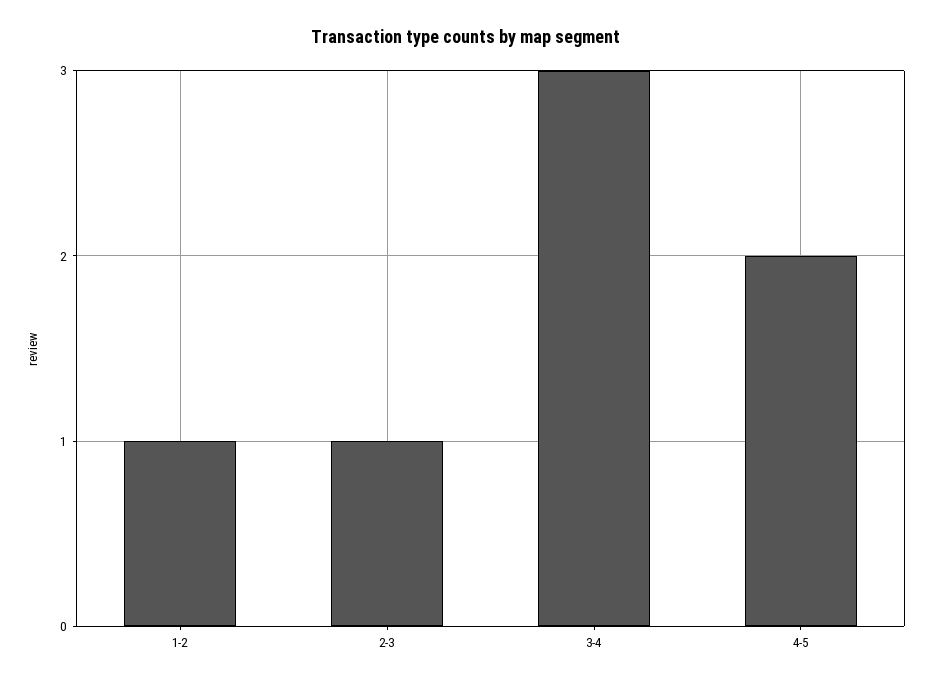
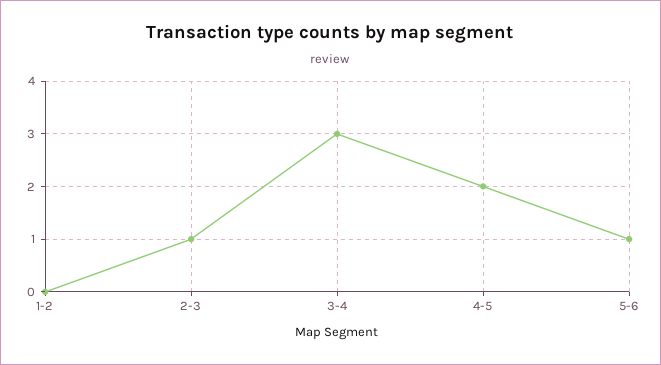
1-2: 1 -> 0
5-6: none -> 1

